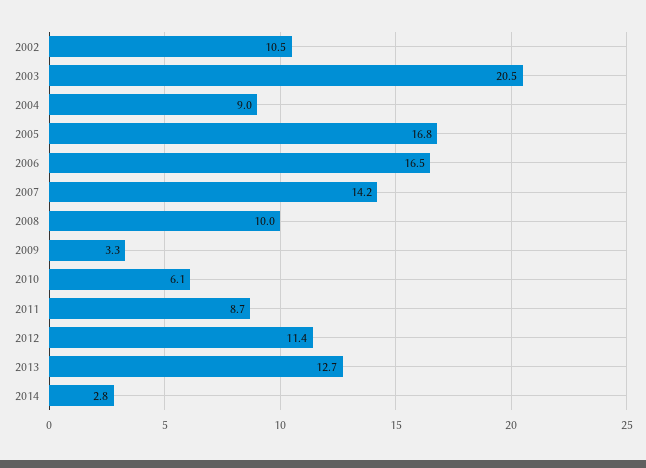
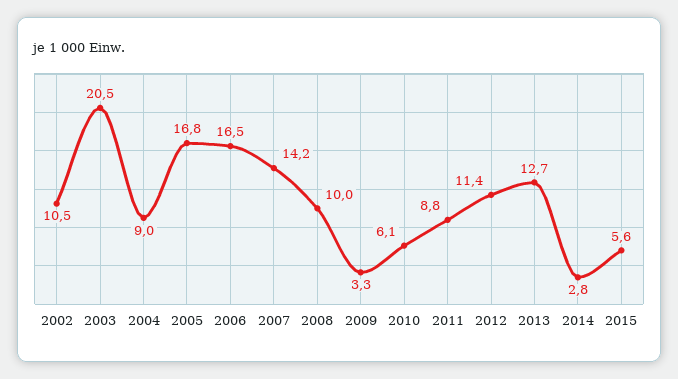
2011: 8.7 -> 8.8
2015: none -> 5.6

